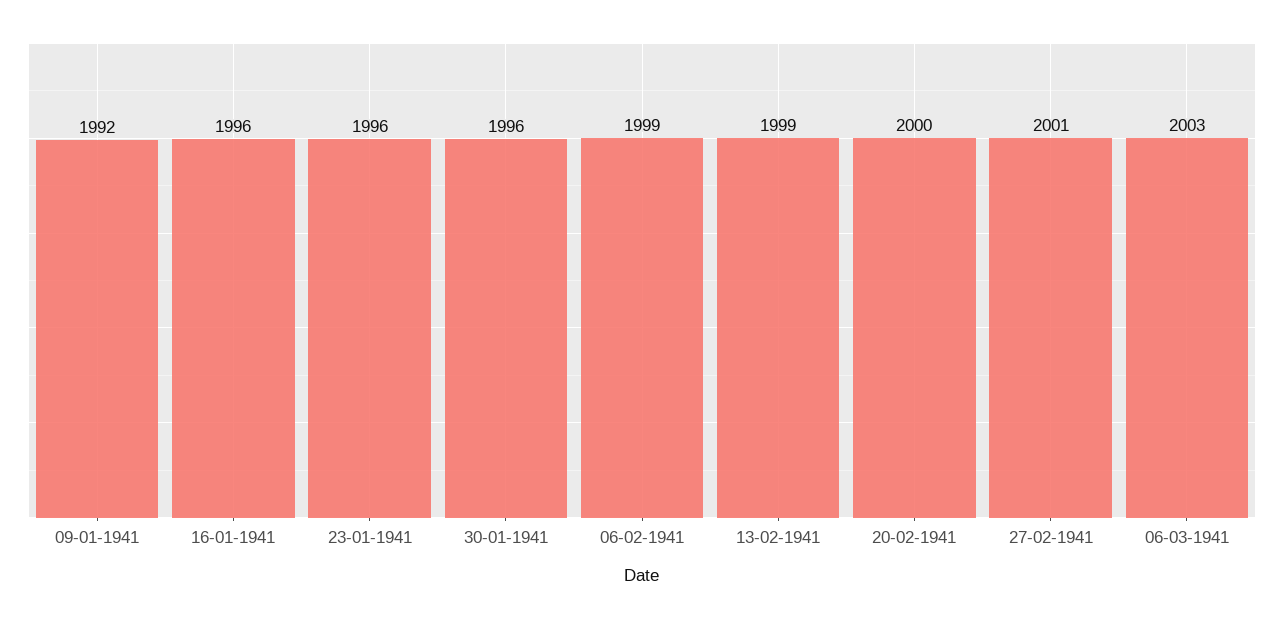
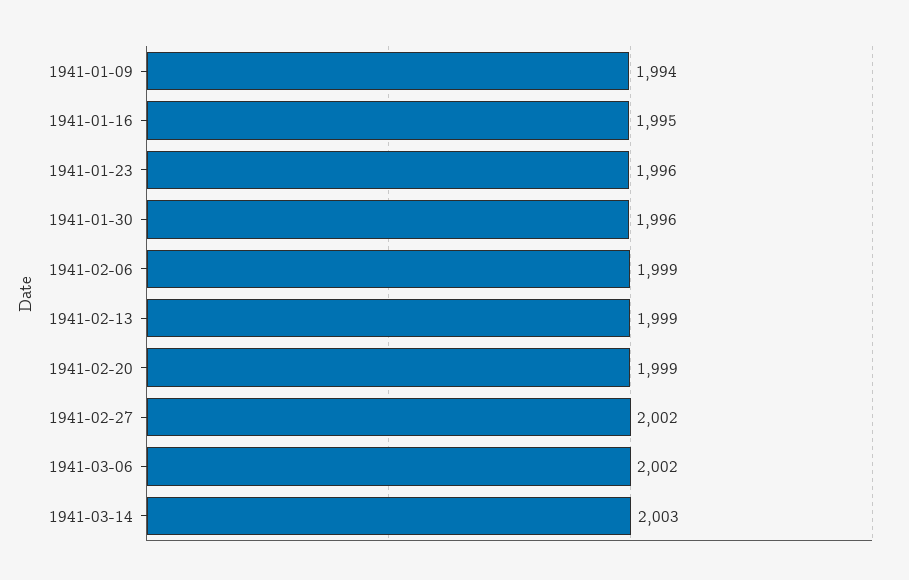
09-01-1941: 1992 -> 1994
16-01-1941: 1996 -> 1995
20-02-1941: 2000 -> 1999
27-02-1941: 2001 -> 2002
06-03-1941: 2003 -> 2002
1941-03-14: none -> 2003

